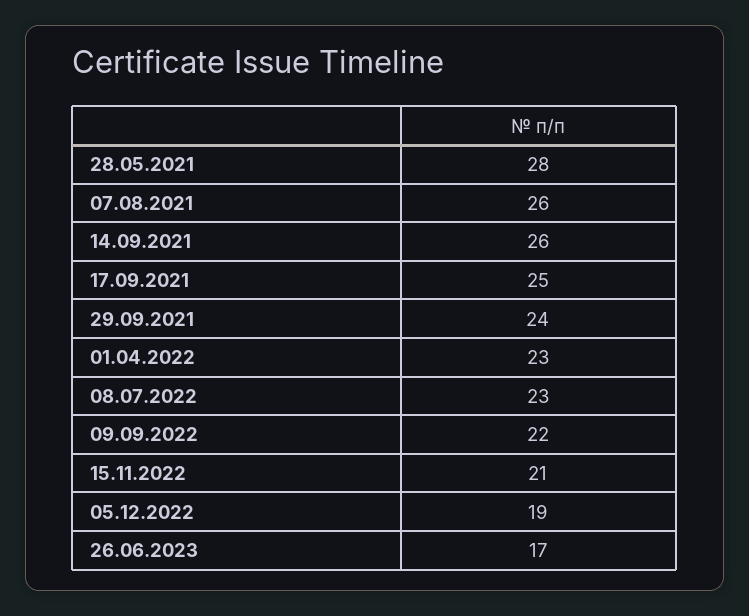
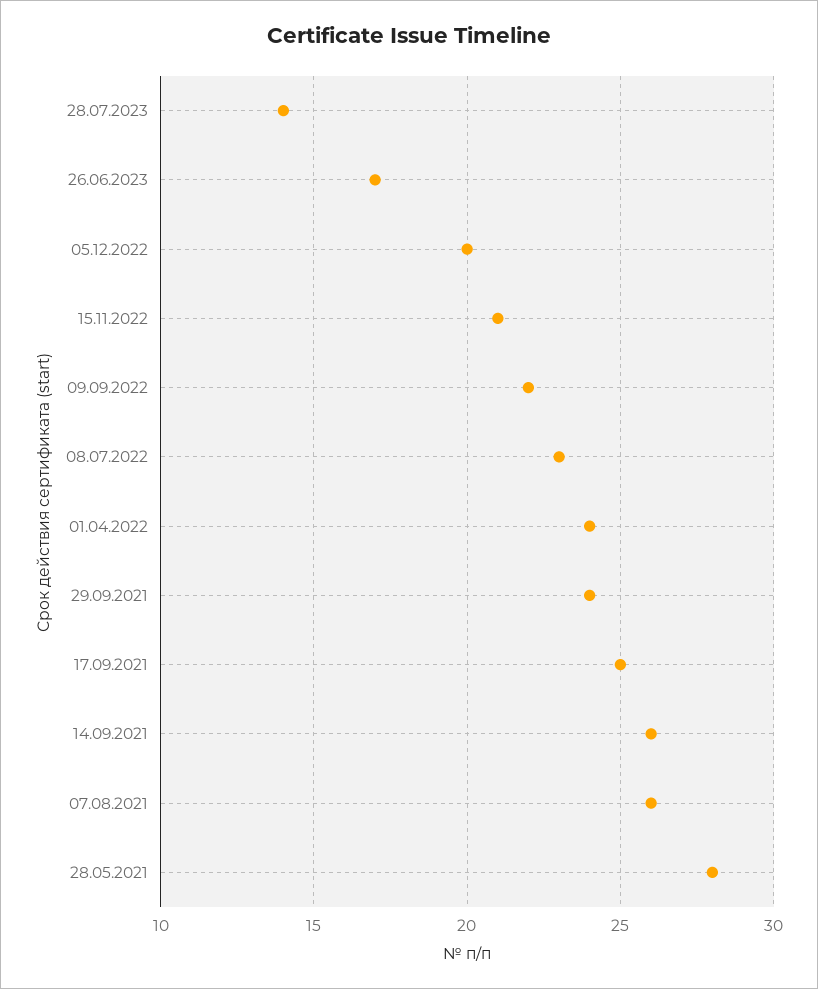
01.04.2022: 23 -> 24
05.12.2022: 19 -> 20
28.07.2023: none -> 14

